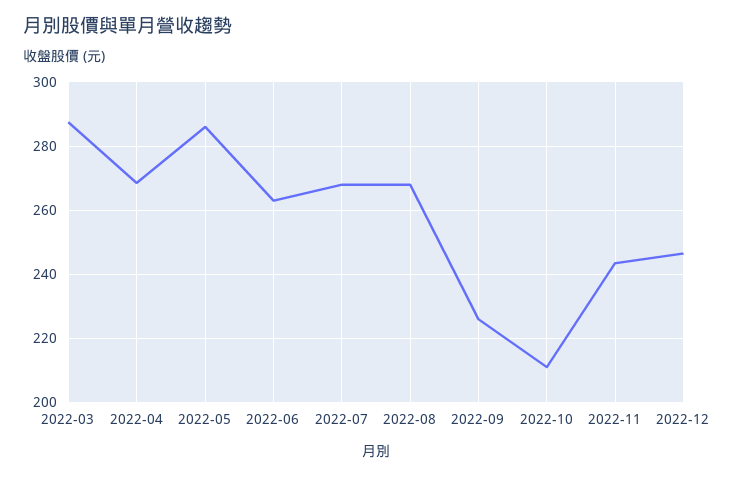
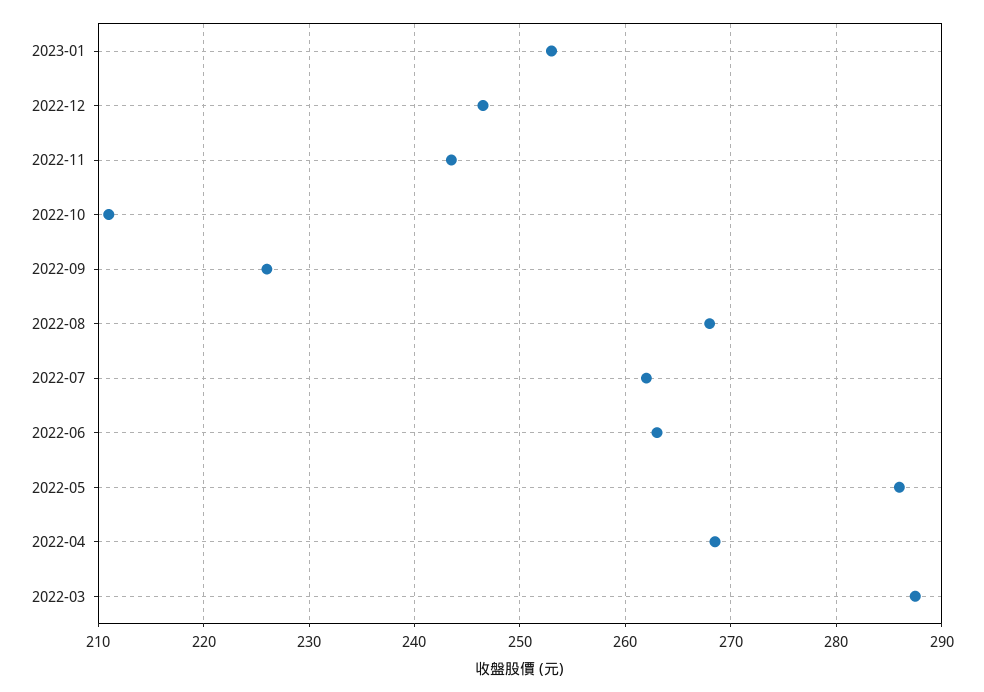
2022-07: 268 -> 262
2023-01: none -> 253

